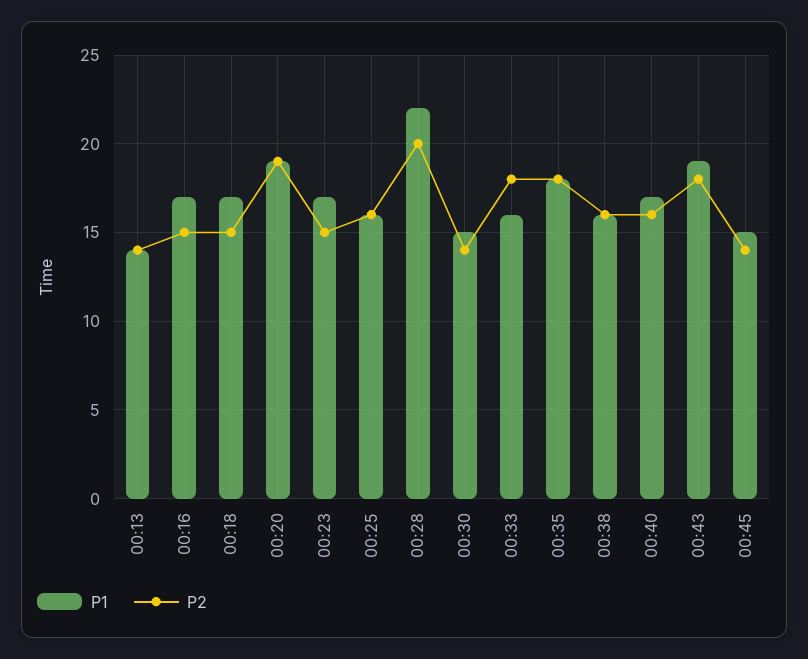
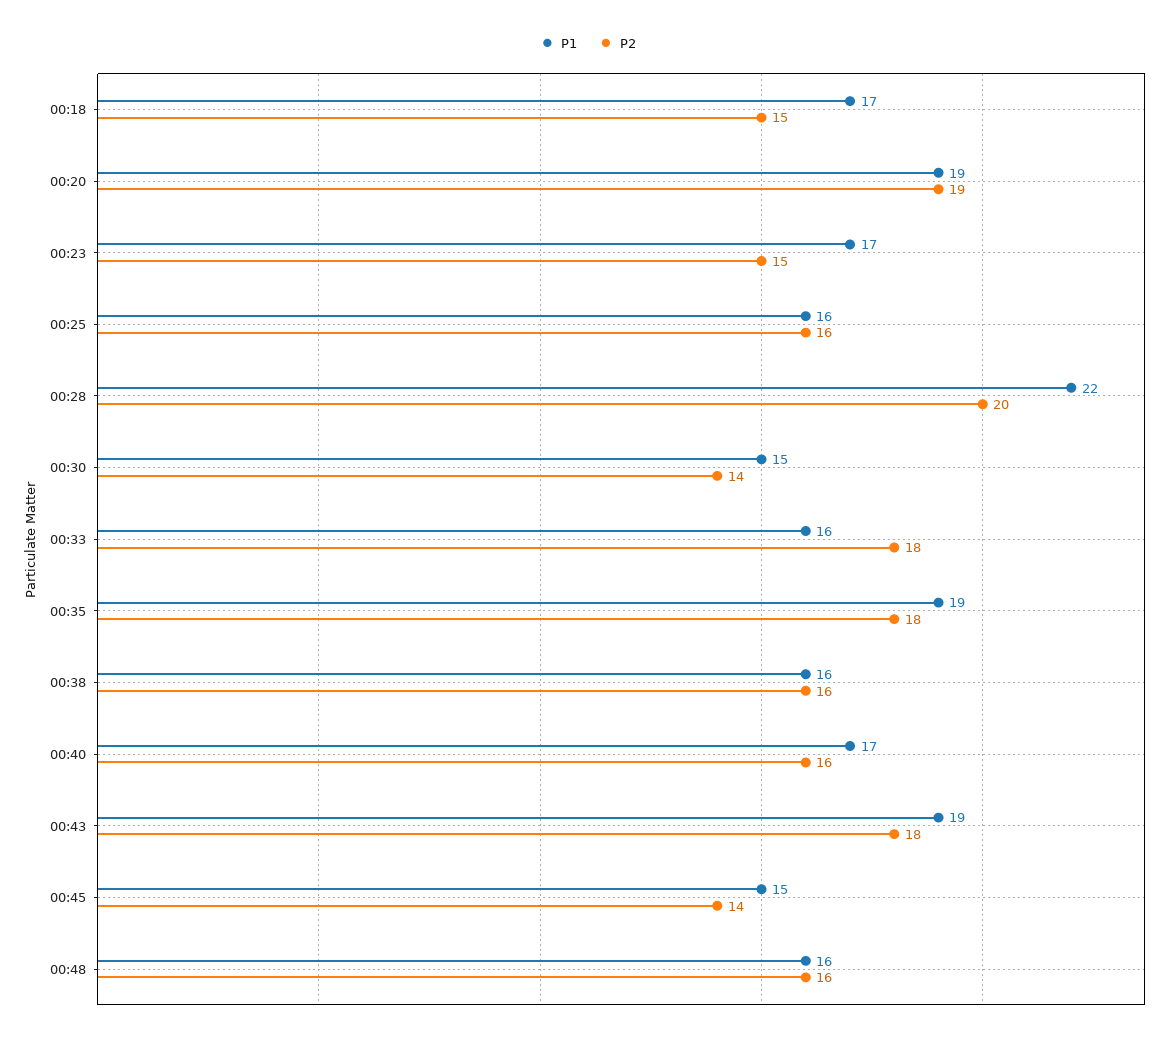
P1, 00:13: 14 -> none
P2, 00:13: 14 -> none
P1, 00:16: 17 -> none
P2, 00:16: 15 -> none
P1, 00:35: 18 -> 19
P1, 00:48: none -> 16
P2, 00:48: none -> 16

